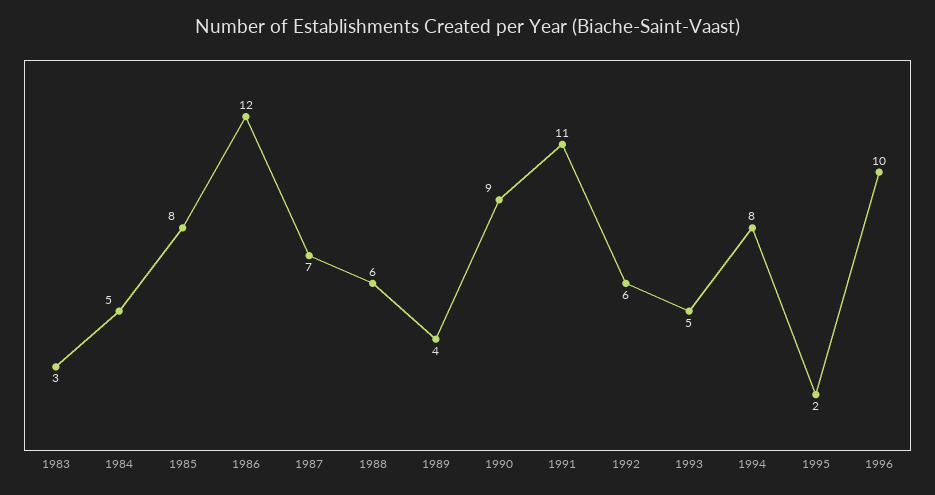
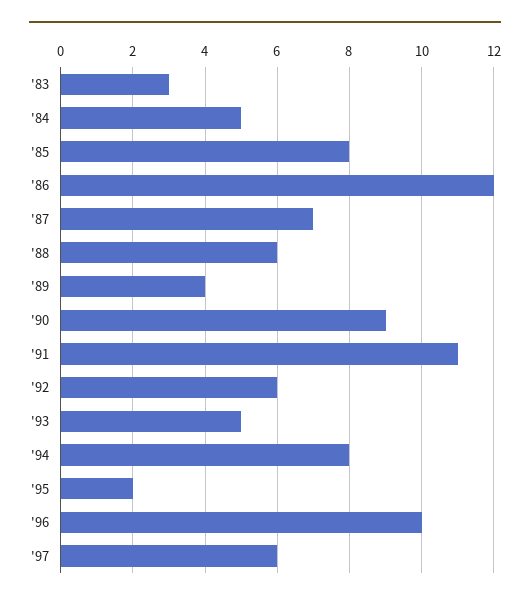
'97: none -> 6

